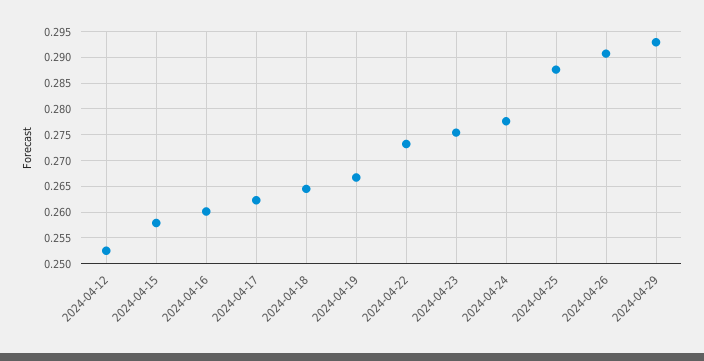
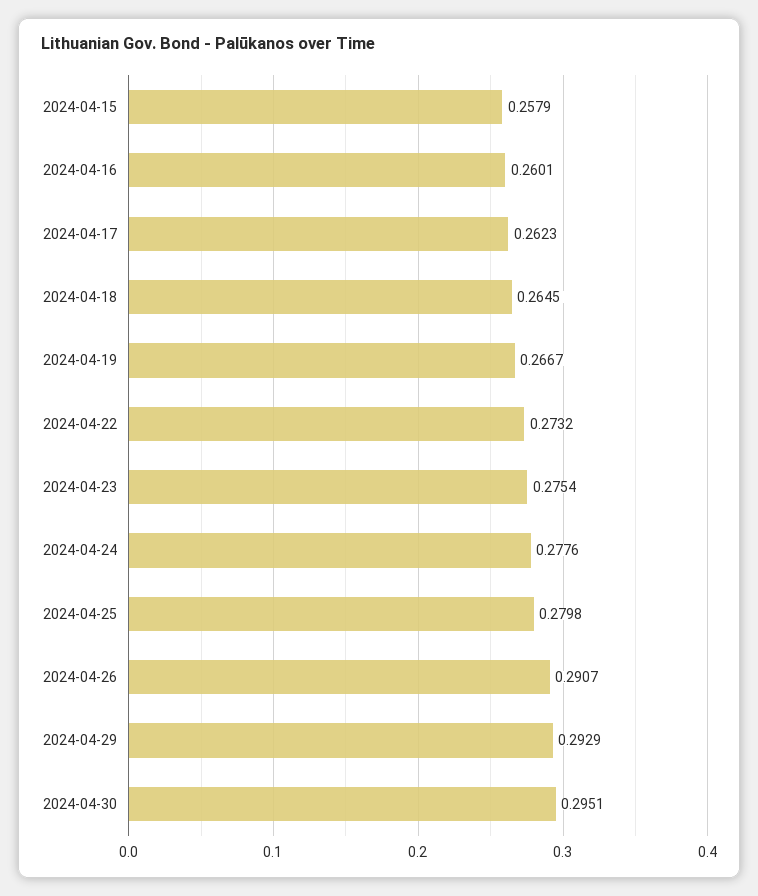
2024-04-12: 0.2525 -> none
2024-04-25: 0.2875 -> 0.2798
2024-04-30: none -> 0.2951

